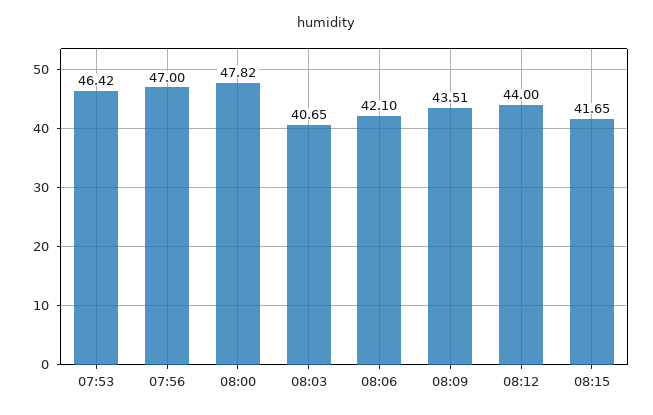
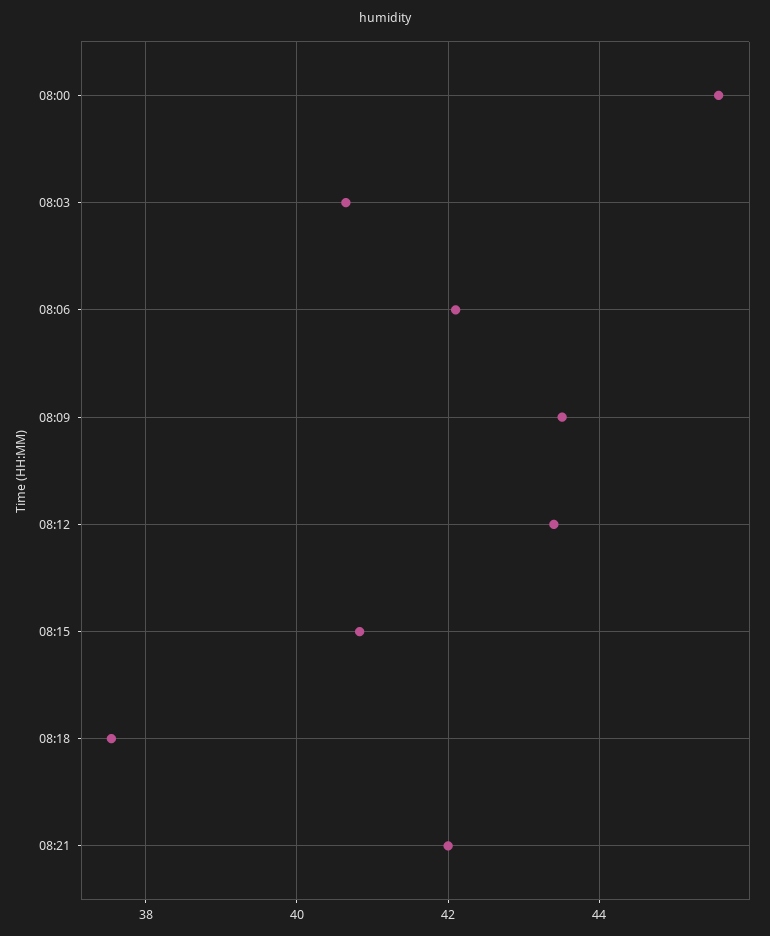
07:53: 46.42 -> none
07:56: 47 -> none
08:00: 47.82 -> 45.6
08:12: 44 -> 43.4
08:15: 41.65 -> 40.8
08:18: none -> 37.6
08:21: none -> 42

